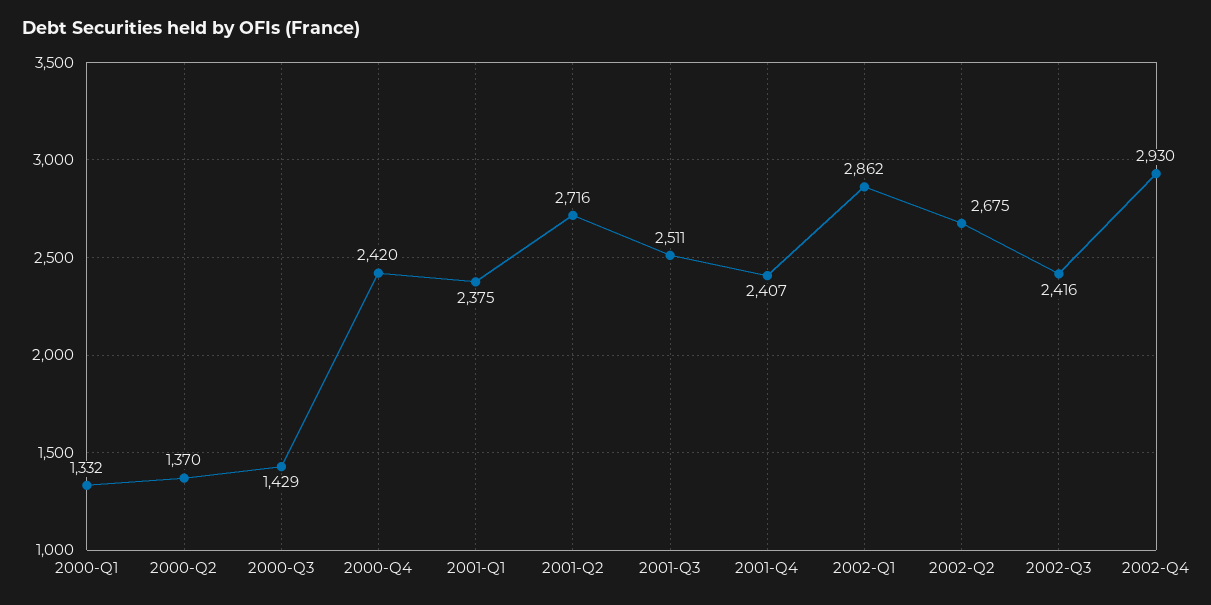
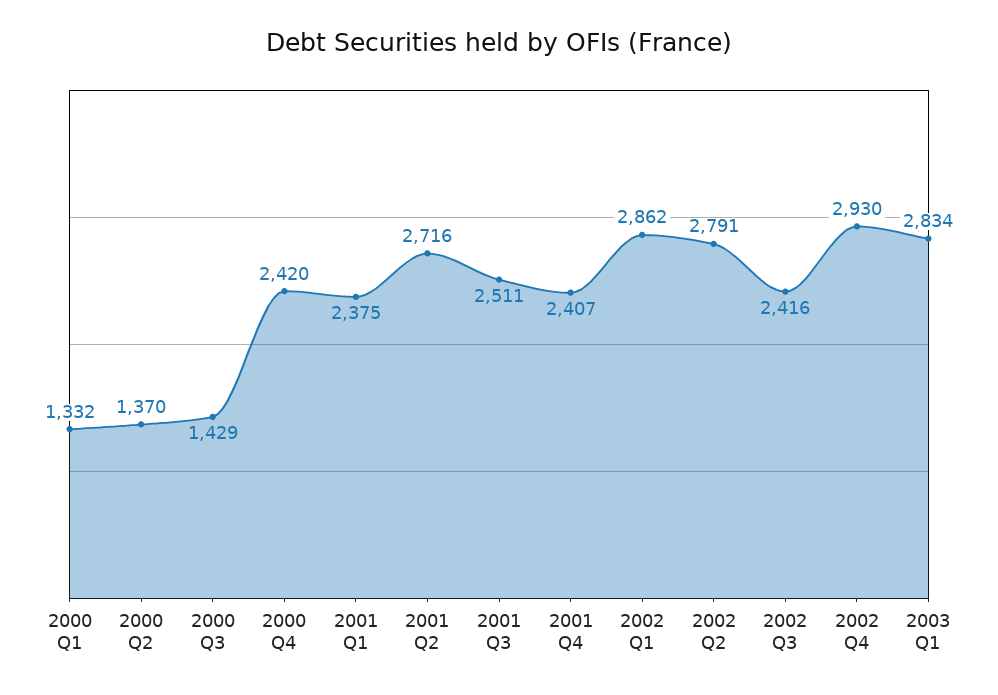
2002-Q2: 2675 -> 2791
2003 Q1: none -> 2834

